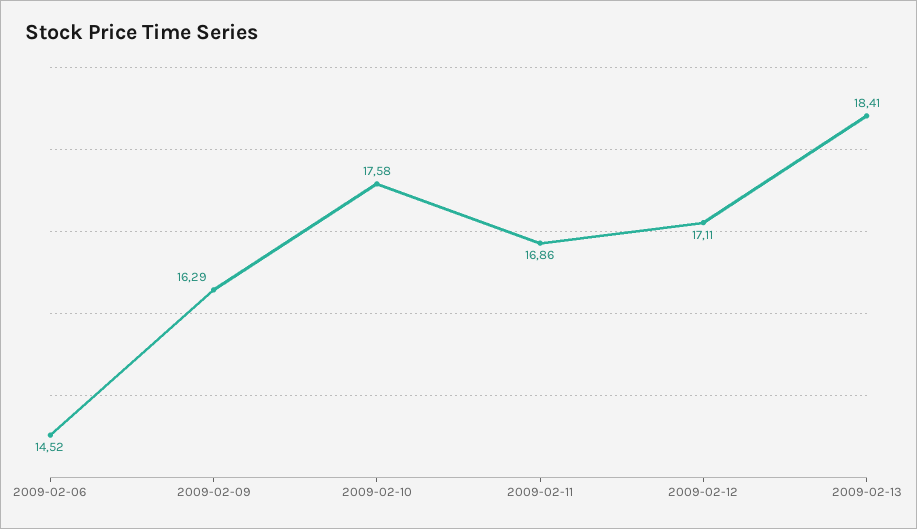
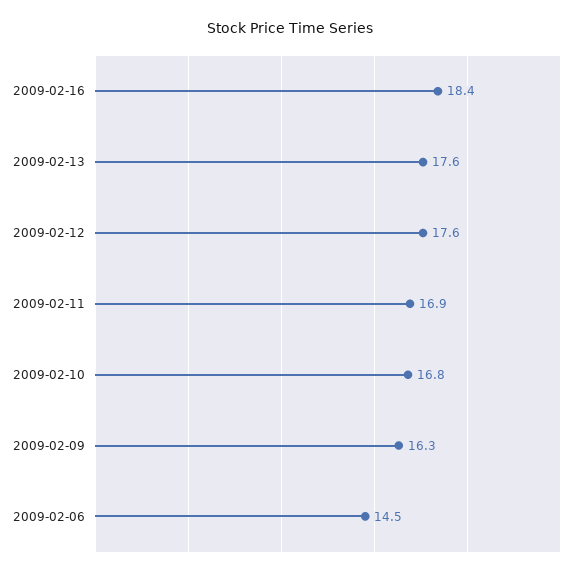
2009-02-10: 17.58 -> 16.8
2009-02-12: 17.11 -> 17.6
2009-02-13: 18.41 -> 17.6
2009-02-16: none -> 18.4

